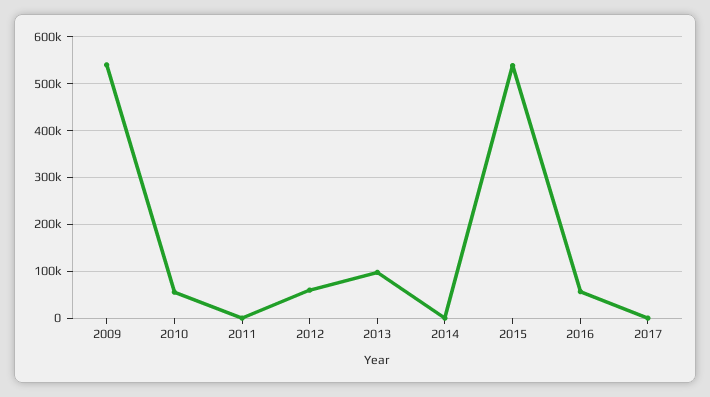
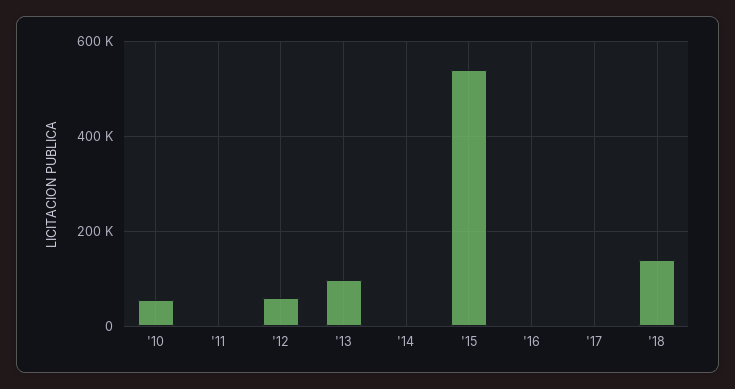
2009: 540000 -> none
2016: 60000 -> 0
'18: none -> 140000

